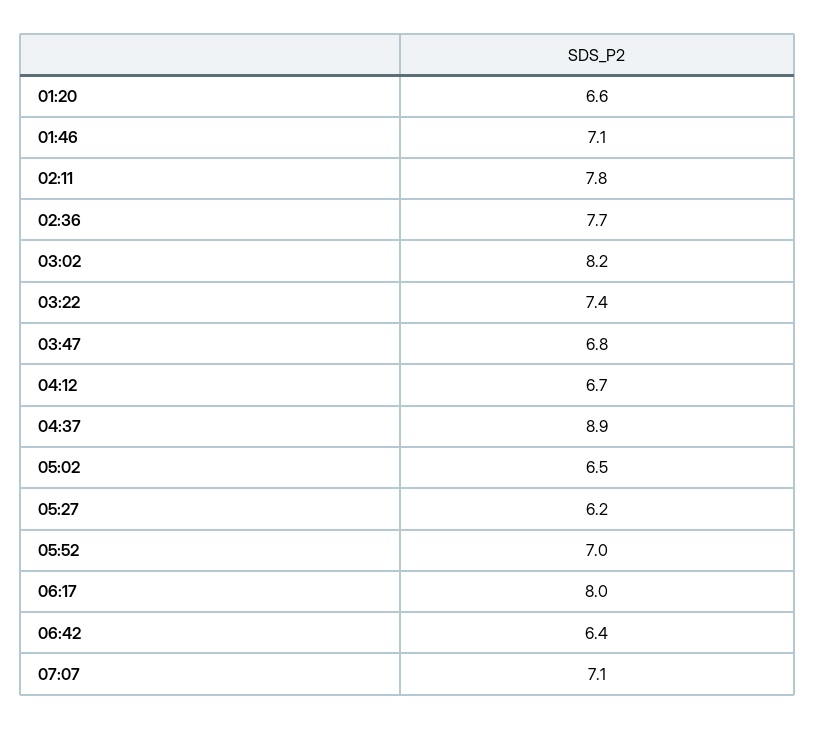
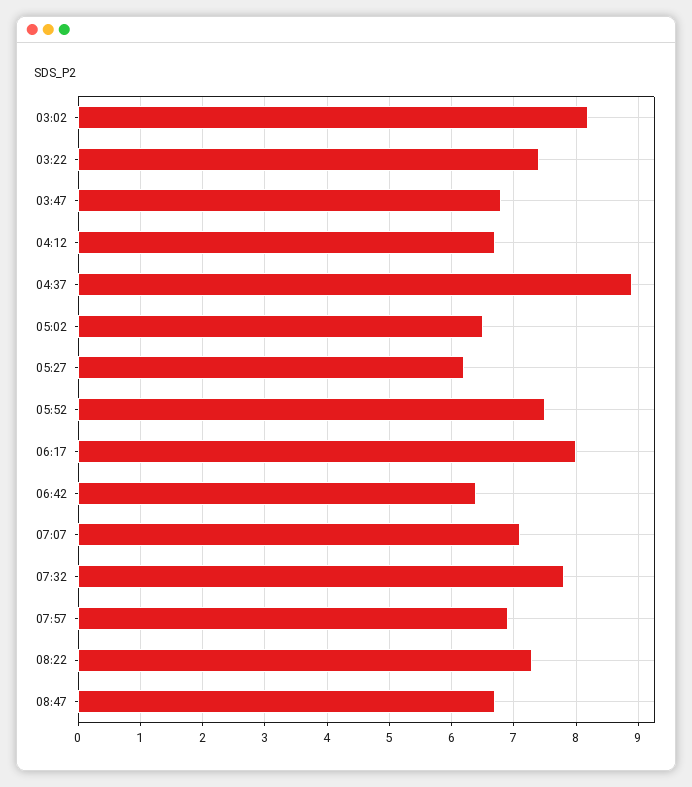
01:20: 6.6 -> none
01:46: 7.1 -> none
02:11: 7.8 -> none
02:36: 7.7 -> none
05:52: 7 -> 7.5
07:32: none -> 7.8
07:57: none -> 6.9
08:22: none -> 7.3
08:47: none -> 6.7

